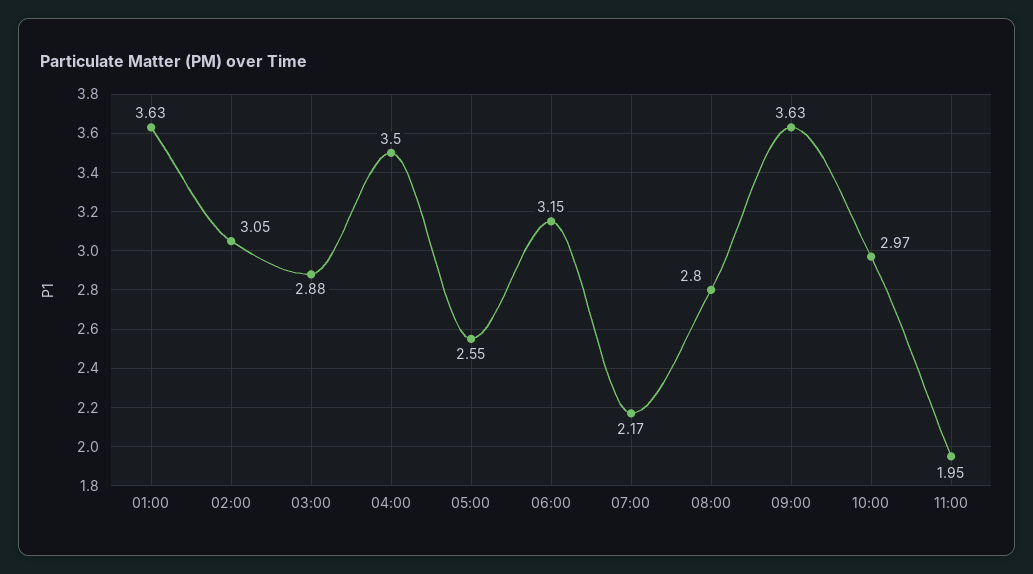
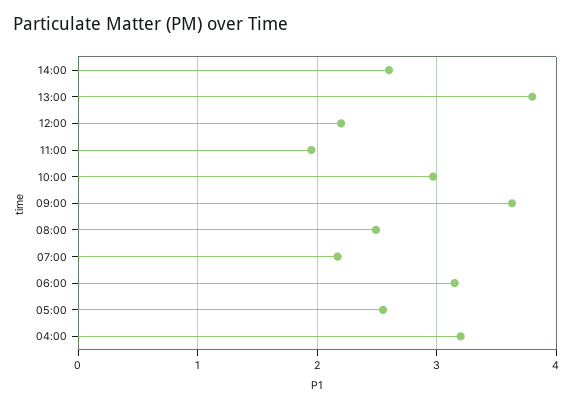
01:00: 3.63 -> none
02:00: 3.05 -> none
03:00: 2.88 -> none
04:00: 3.5 -> 3.2
08:00: 2.8 -> 2.5
14:00: none -> 2.6
13:00: none -> 3.8
12:00: none -> 2.2

